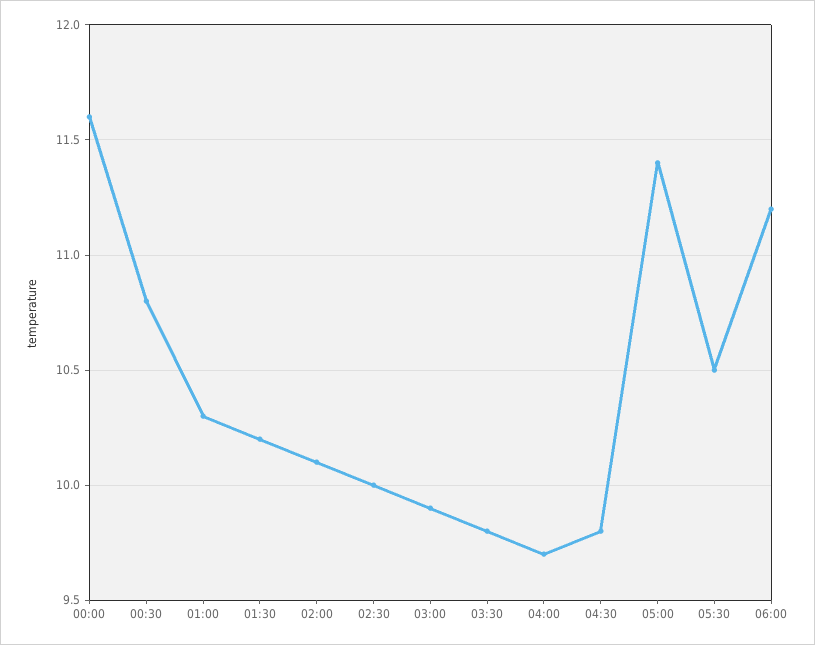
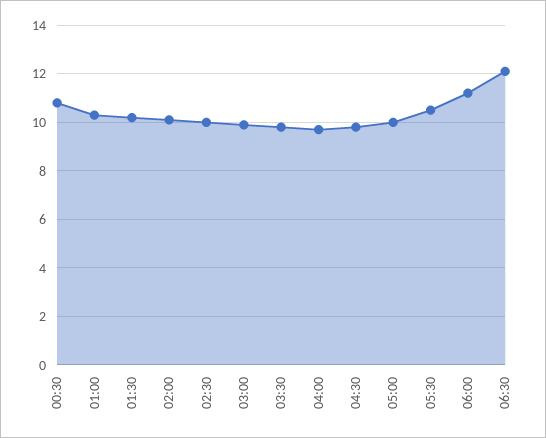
00:00: 11.6 -> none
05:00: 11.4 -> 10
06:30: none -> 12

